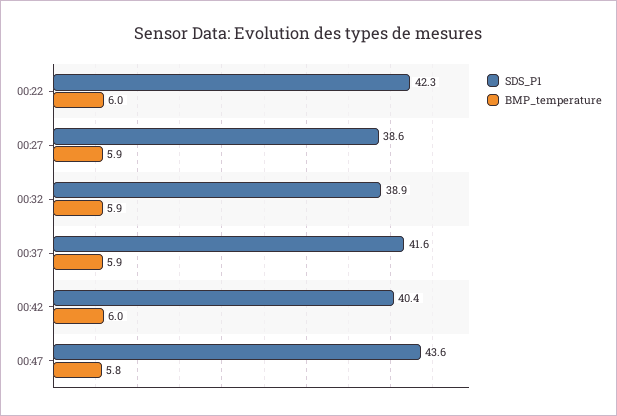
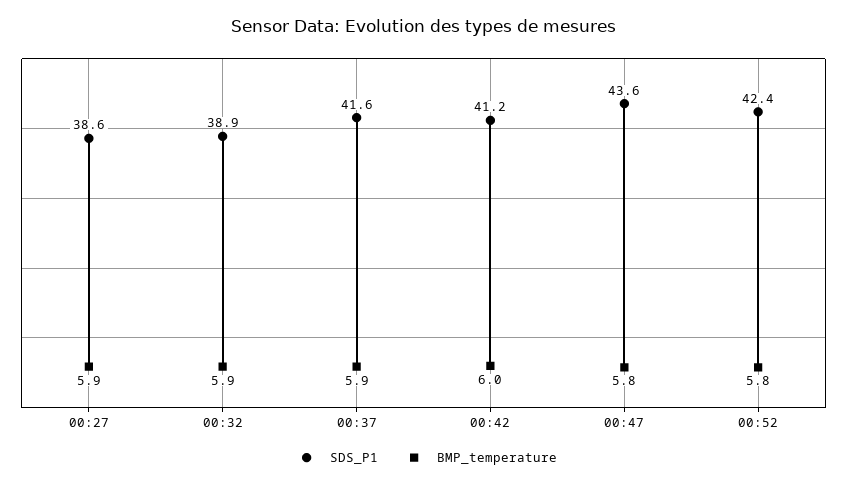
SDS_P1, 00:22: 42.3 -> none
BMP_temperature, 00:22: 6 -> none
SDS_P1, 00:42: 40.4 -> 41.2
SDS_P1, 00:52: none -> 42.4
BMP_temperature, 00:52: none -> 5.8

